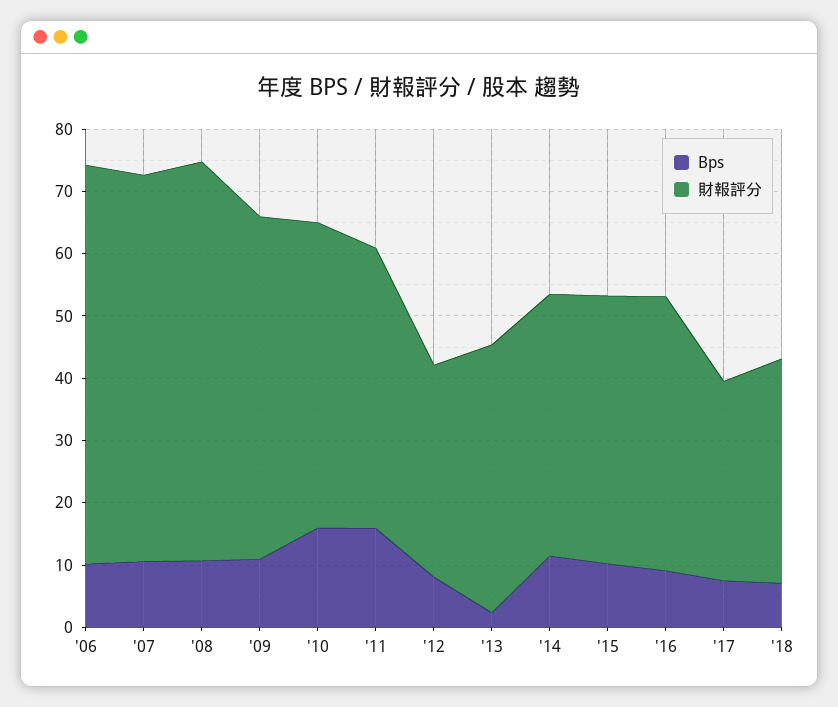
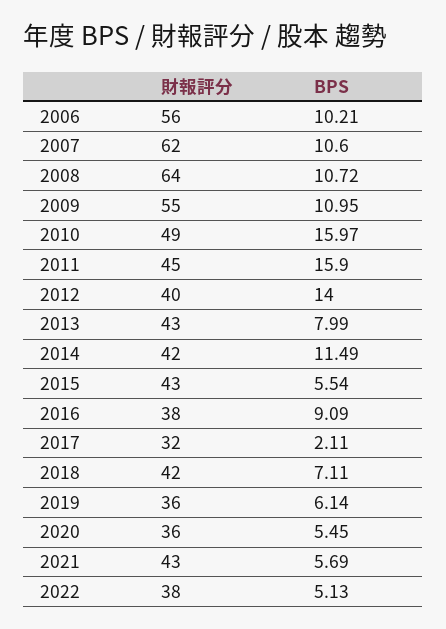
財報評分, '06: 64 -> 56
Bps, '12: 8 -> 14
財報評分, '12: 34 -> 40
Bps, '13: 2 -> 7.99
Bps, '15: 10 -> 5.54
財報評分, '16: 44 -> 38
Bps, '17: 8 -> 2.11
財報評分, '18: 36 -> 42
財報評分, 2019: none -> 36
Bps, 2019: none -> 6.14
財報評分, 2020: none -> 36
Bps, 2020: none -> 5.45
財報評分, 2021: none -> 43
Bps, 2021: none -> 5.69
財報評分, 2022: none -> 38
Bps, 2022: none -> 5.13

